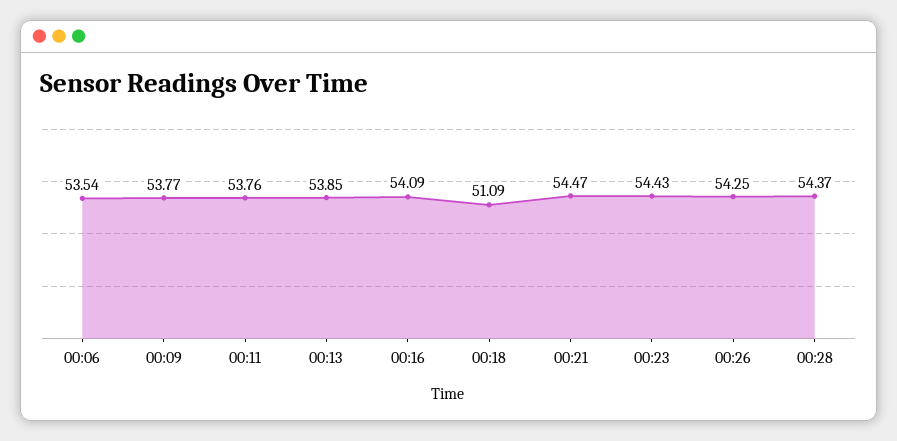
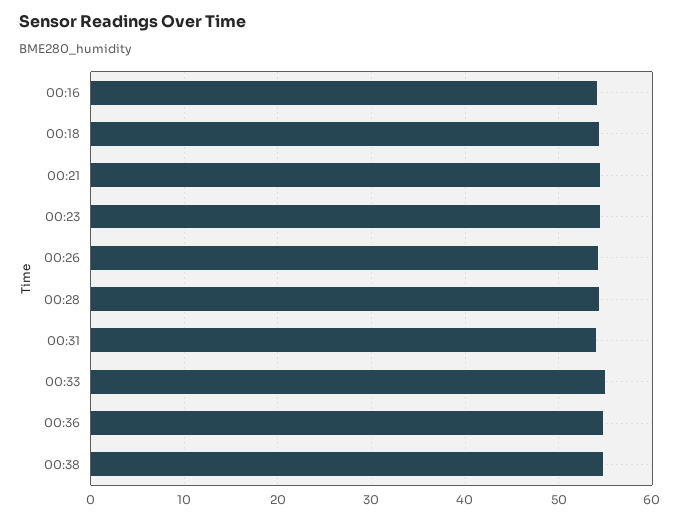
00:06: 53.54 -> none
00:09: 53.77 -> none
00:11: 53.76 -> none
00:13: 53.85 -> none
00:18: 51.09 -> 54
00:31: none -> 54
00:33: none -> 55
00:36: none -> 55
00:38: none -> 55

